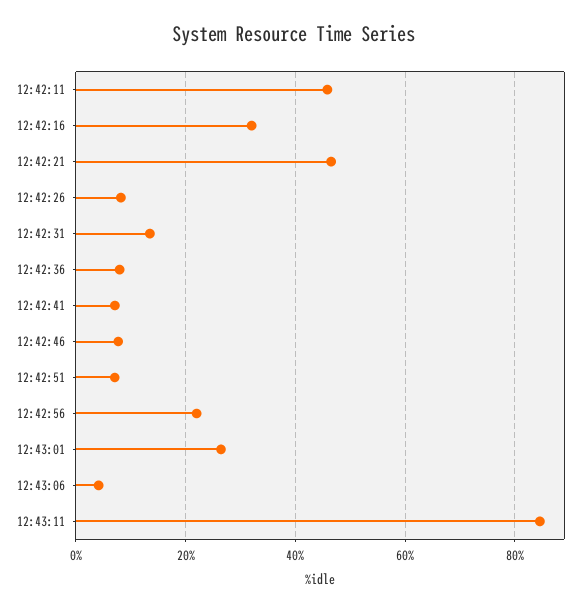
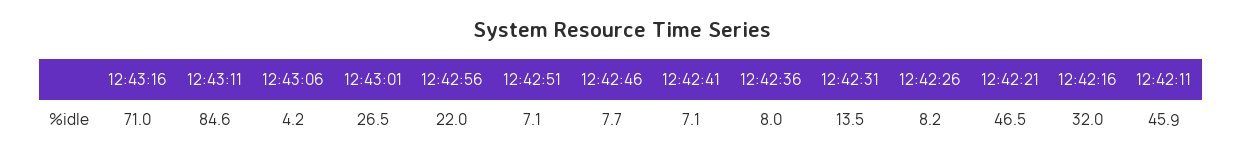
12:43:16: none -> 71

